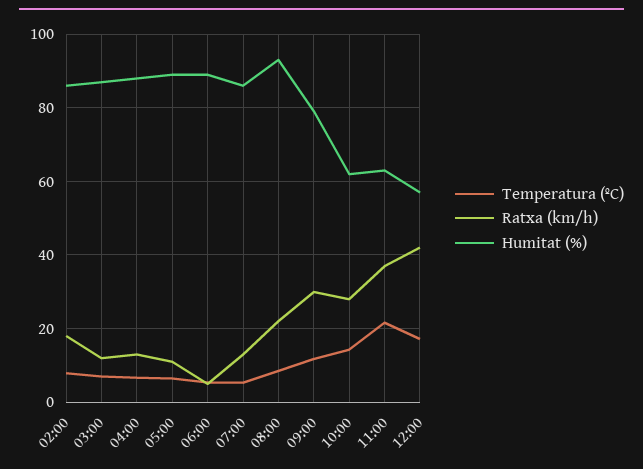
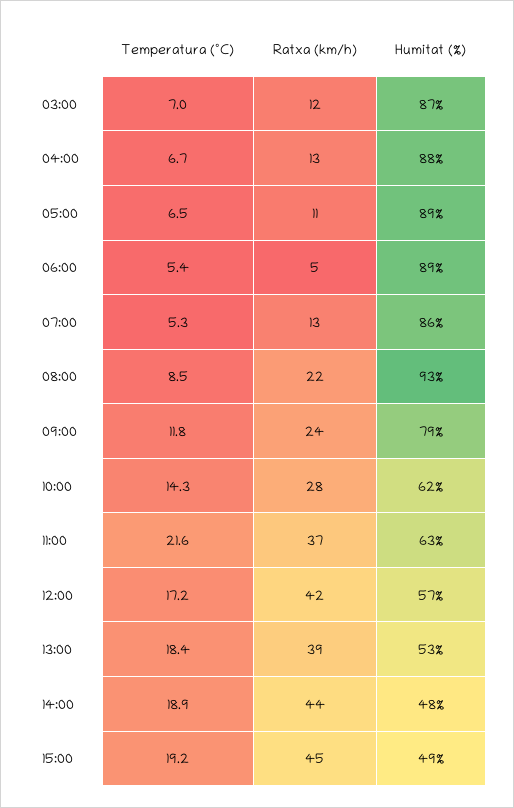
Temperatura (ºC), 02:00: 8 -> none
Ratxa (km/h), 02:00: 18 -> none
Humitat (%), 02:00: 86 -> none
Ratxa (km/h), 09:00: 30 -> 24
Temperatura (ºC), 13:00: none -> 18.4
Ratxa (km/h), 13:00: none -> 39
Humitat (%), 13:00: none -> 53
Temperatura (ºC), 14:00: none -> 18.9
Ratxa (km/h), 14:00: none -> 44
Humitat (%), 14:00: none -> 48
Temperatura (ºC), 15:00: none -> 19.2
Ratxa (km/h), 15:00: none -> 45
Humitat (%), 15:00: none -> 49

